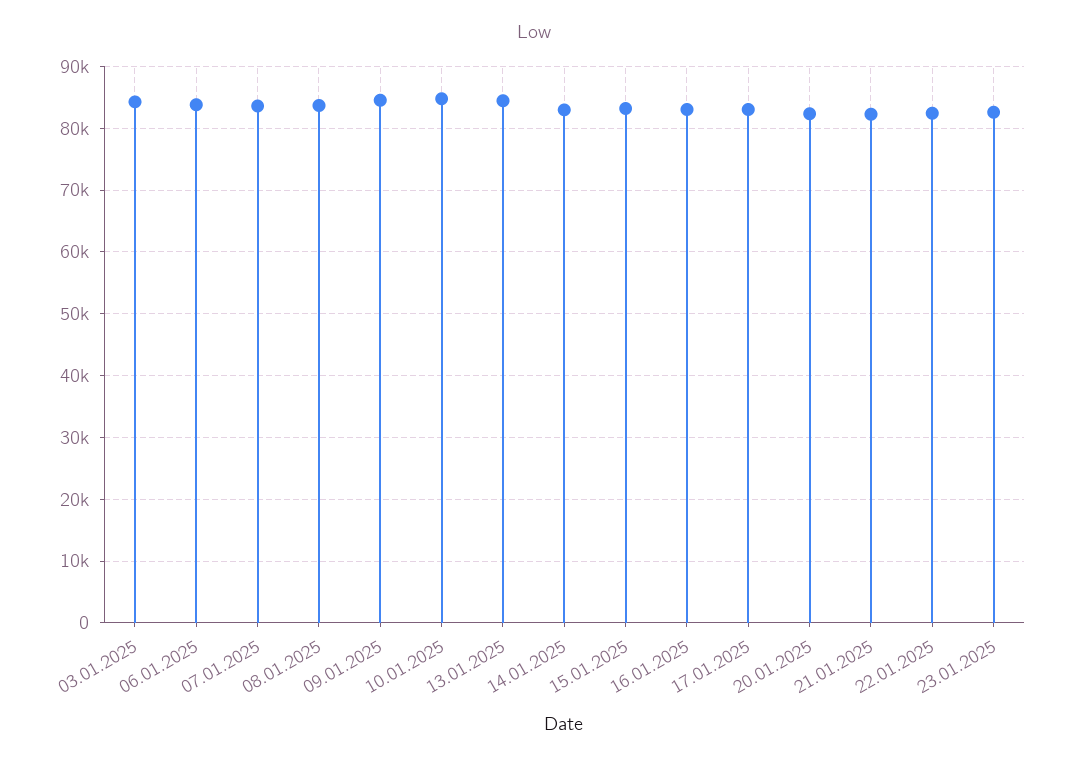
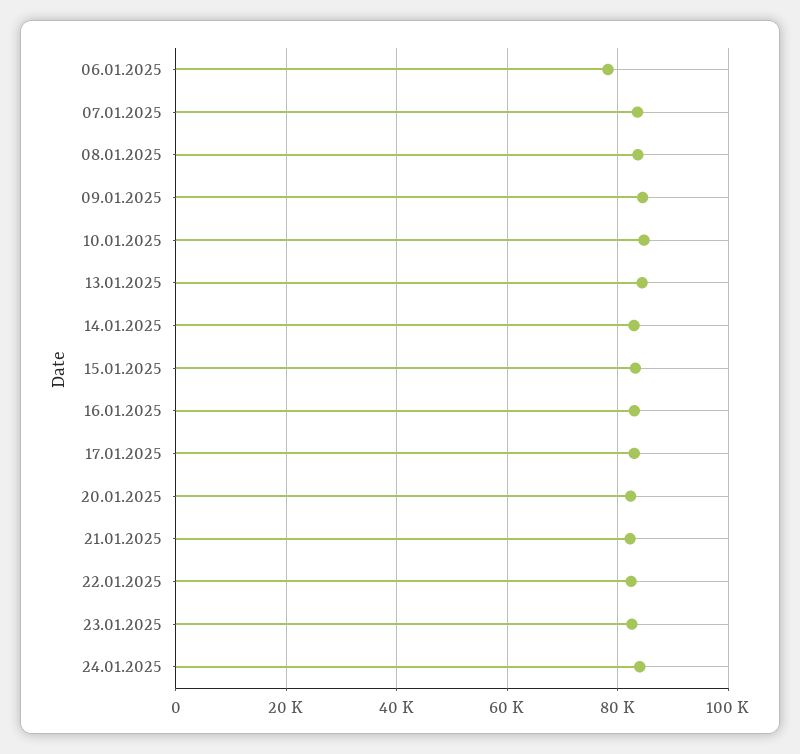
03.01.2025: 84000 -> none
06.01.2025: 84000 -> 78000
24.01.2025: none -> 84000

